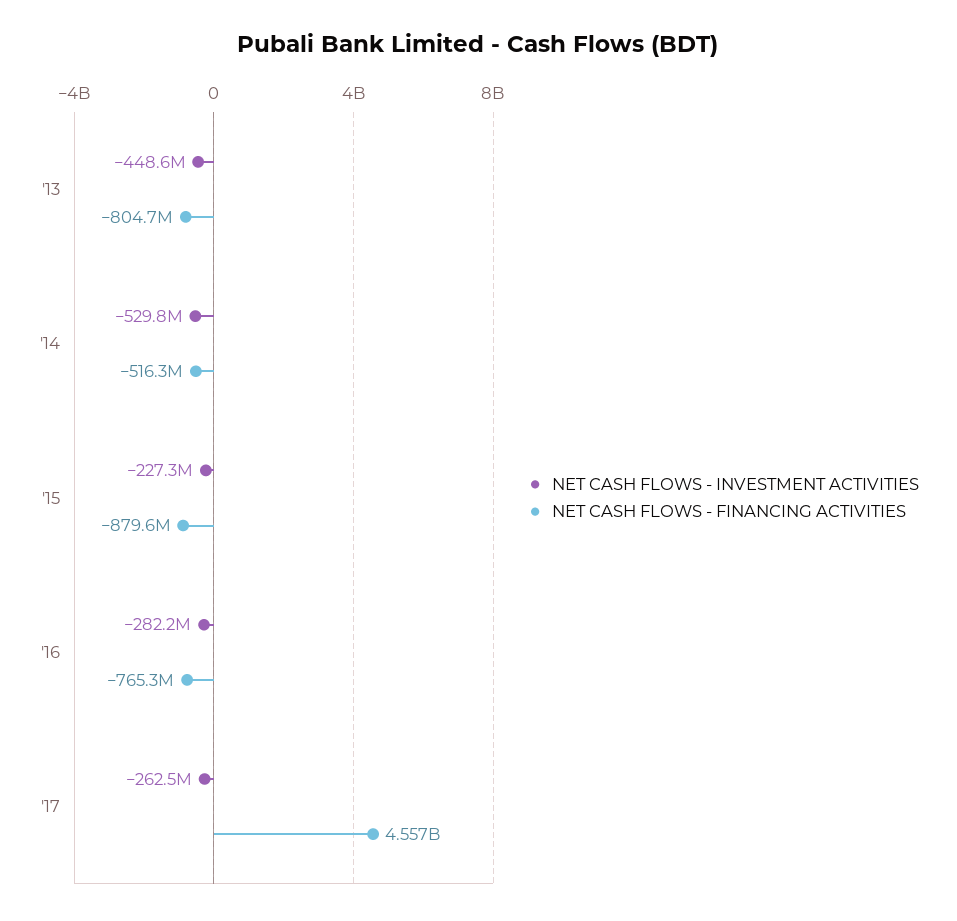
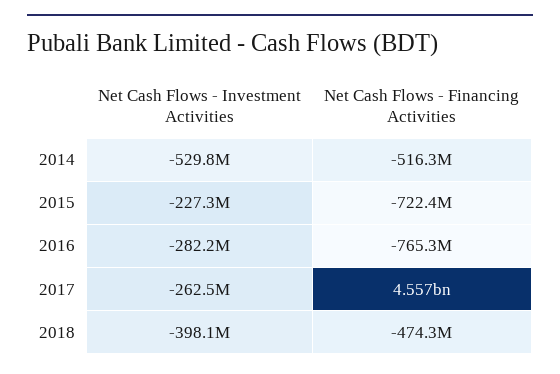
NET CASH FLOWS - INVESTMENT ACTIVITIES, '13: -448600000 -> none
NET CASH FLOWS - FINANCING ACTIVITIES, '13: -804700000 -> none
NET CASH FLOWS - FINANCING ACTIVITIES, '15: -879600000 -> -722400000
NET CASH FLOWS - INVESTMENT ACTIVITIES, 2018: none -> -398100000
NET CASH FLOWS - FINANCING ACTIVITIES, 2018: none -> -474300000

